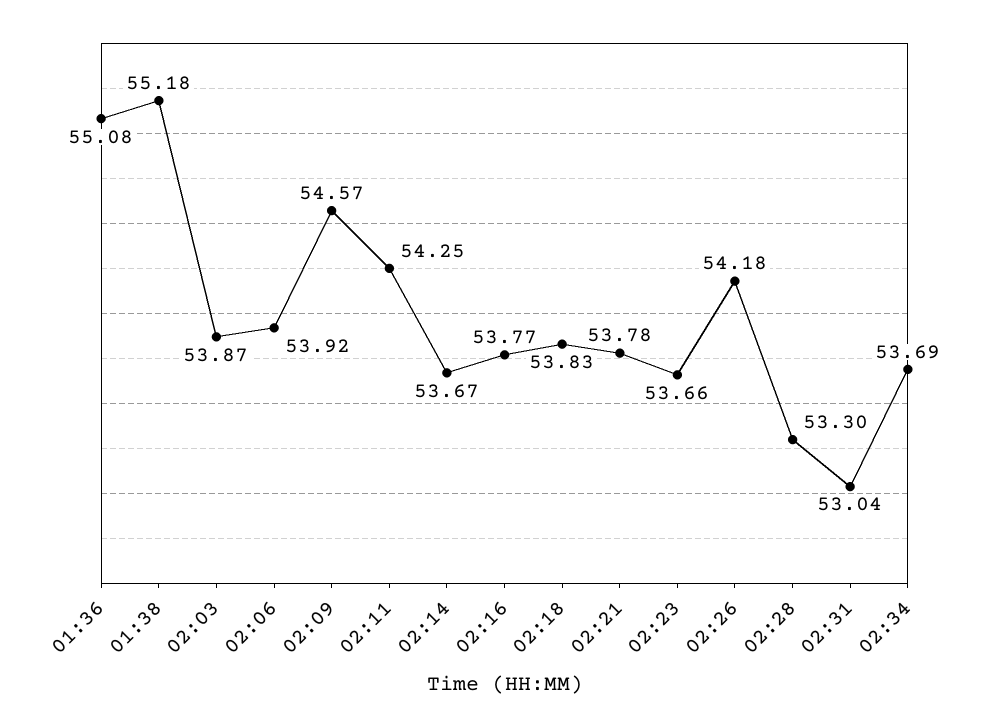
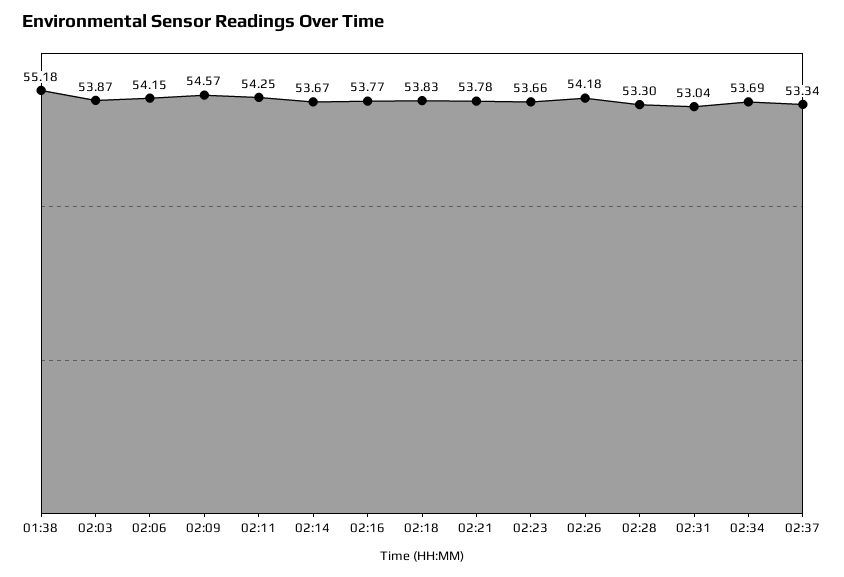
01:36: 55.08 -> none
02:06: 53.92 -> 54.15
02:37: none -> 53.34

